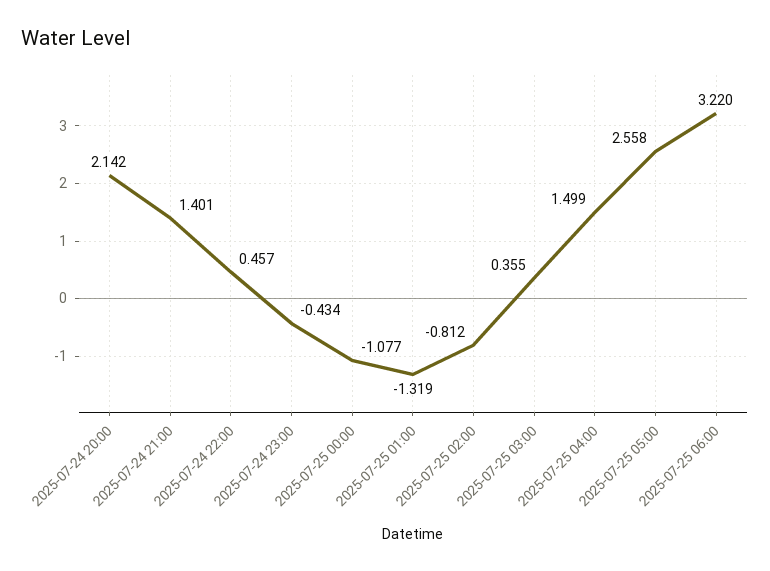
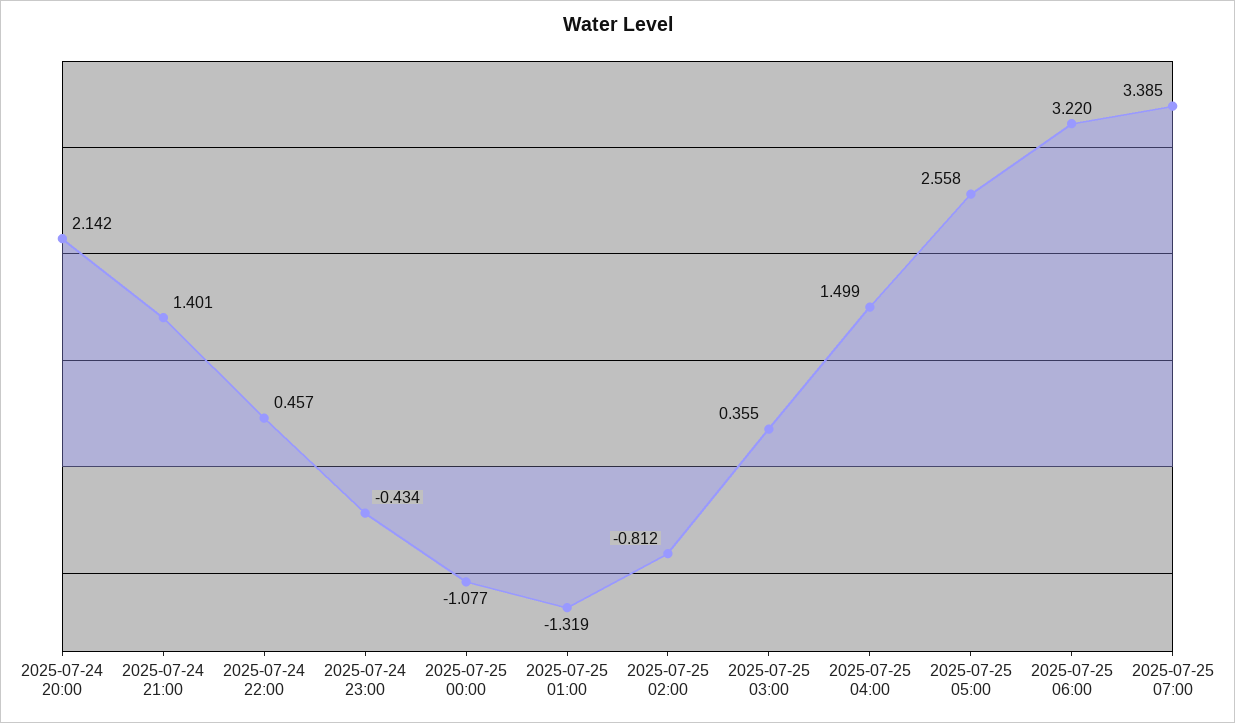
2025-07-25 07:00: none -> 3.385

